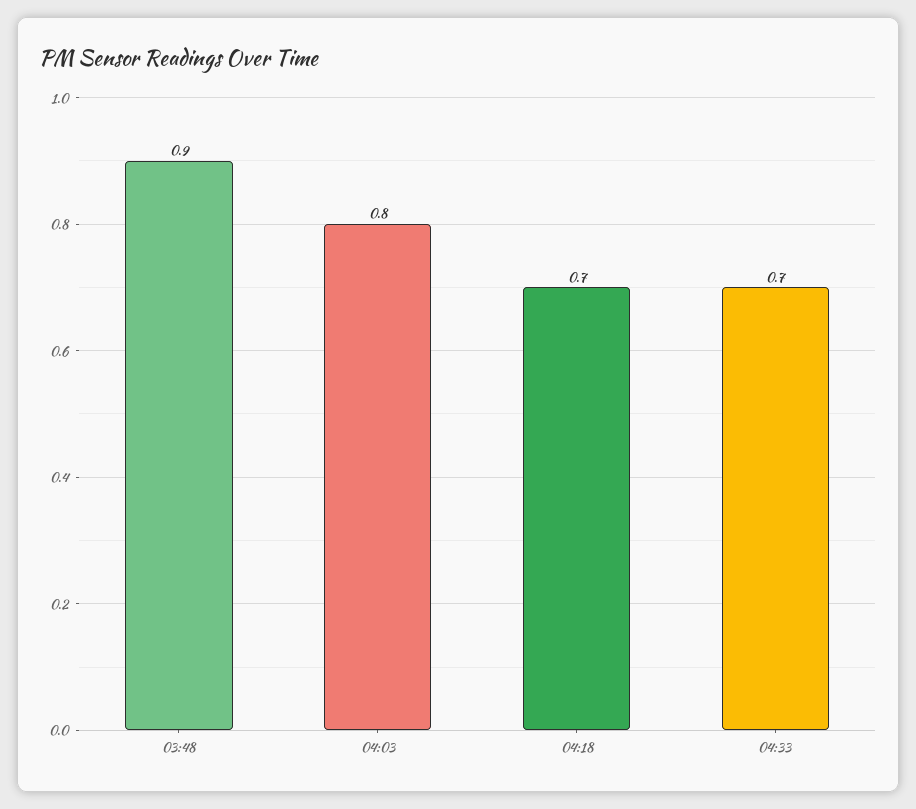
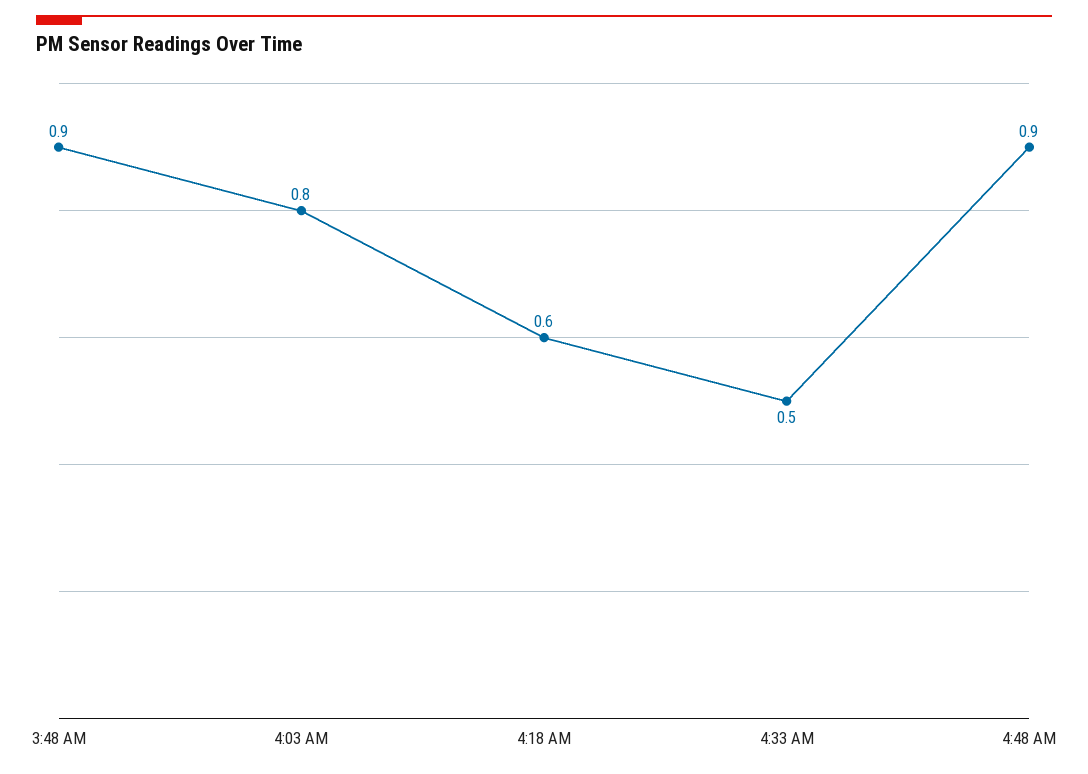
04:18: 0.7 -> 0.6
04:33: 0.7 -> 0.5
4:48 AM: none -> 0.9

